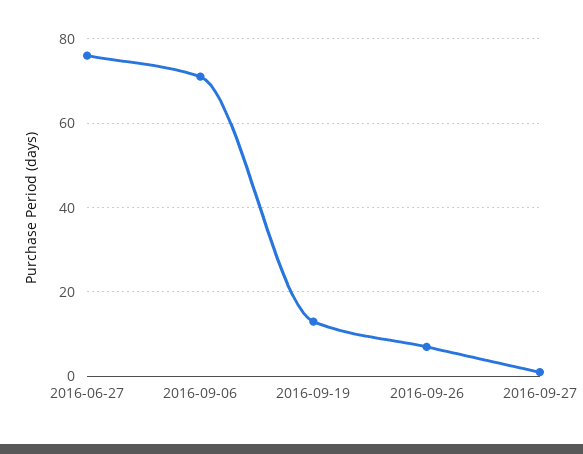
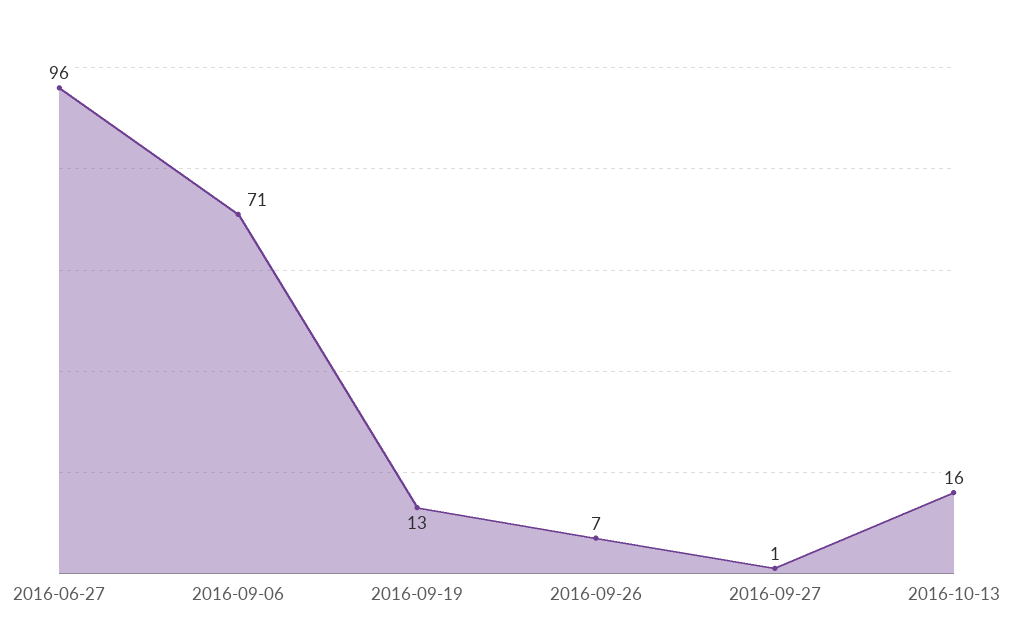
2016-06-27: 75 -> 96
2016-10-13: none -> 16

